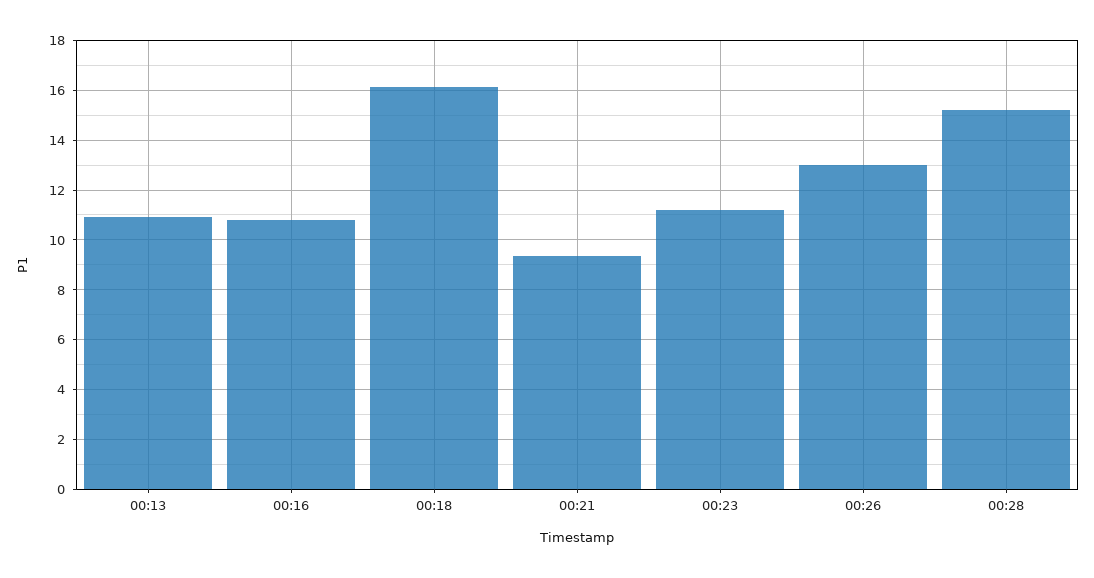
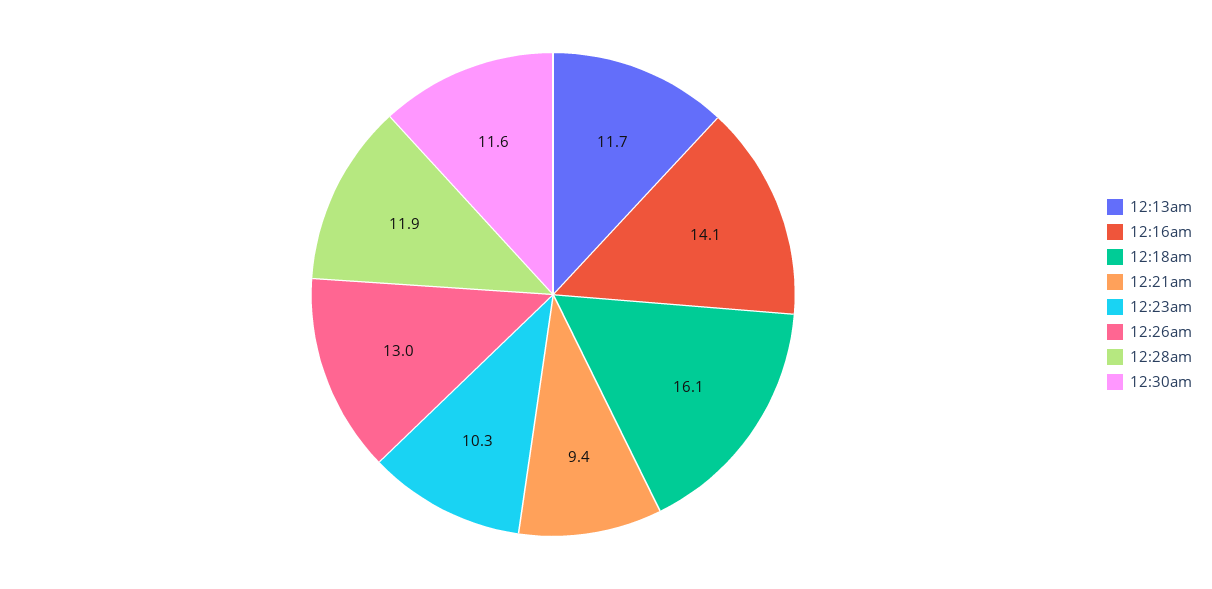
00:13: 11 -> 11.7
00:16: 10.75 -> 14.1
00:23: 11.25 -> 10.3
00:28: 15.25 -> 11.9
12:30am: none -> 11.6

